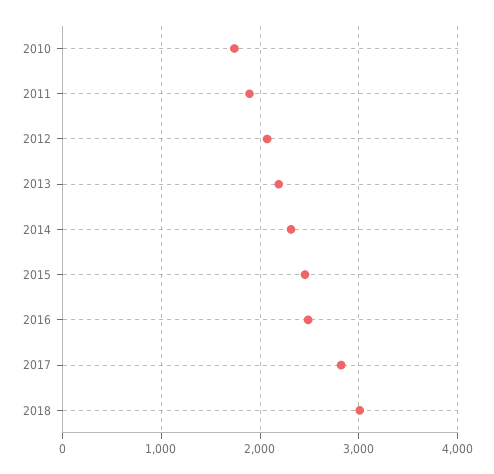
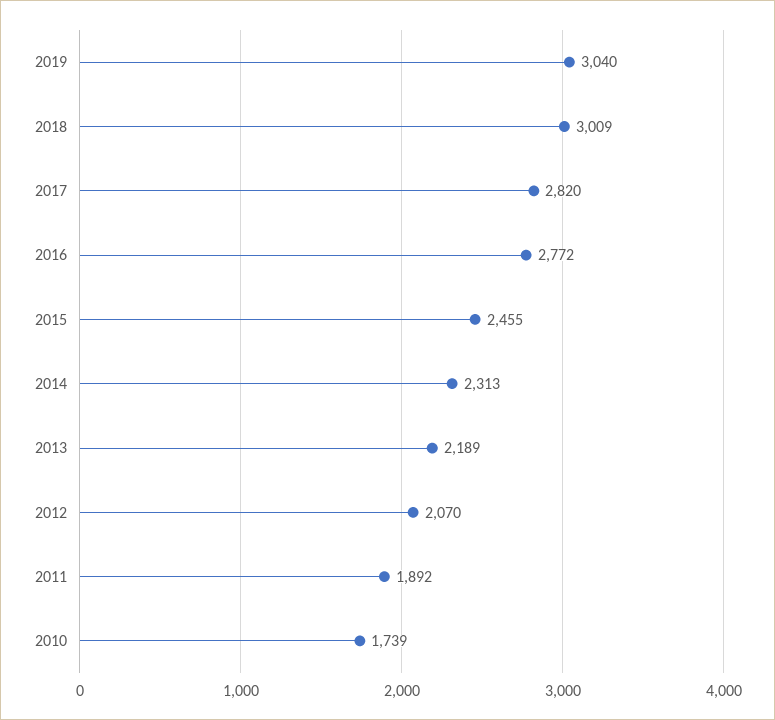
2016: 2500 -> 2772
2019: none -> 3040

